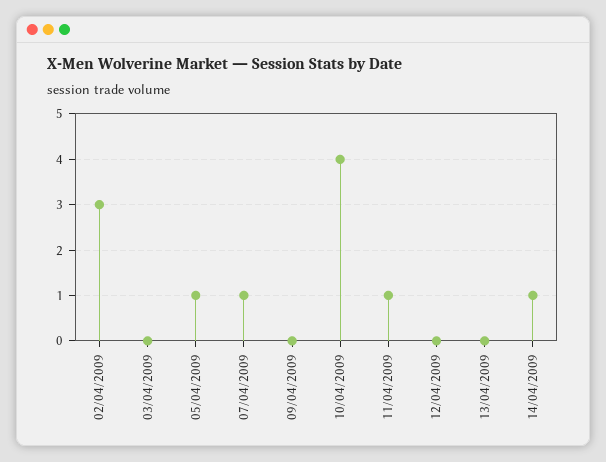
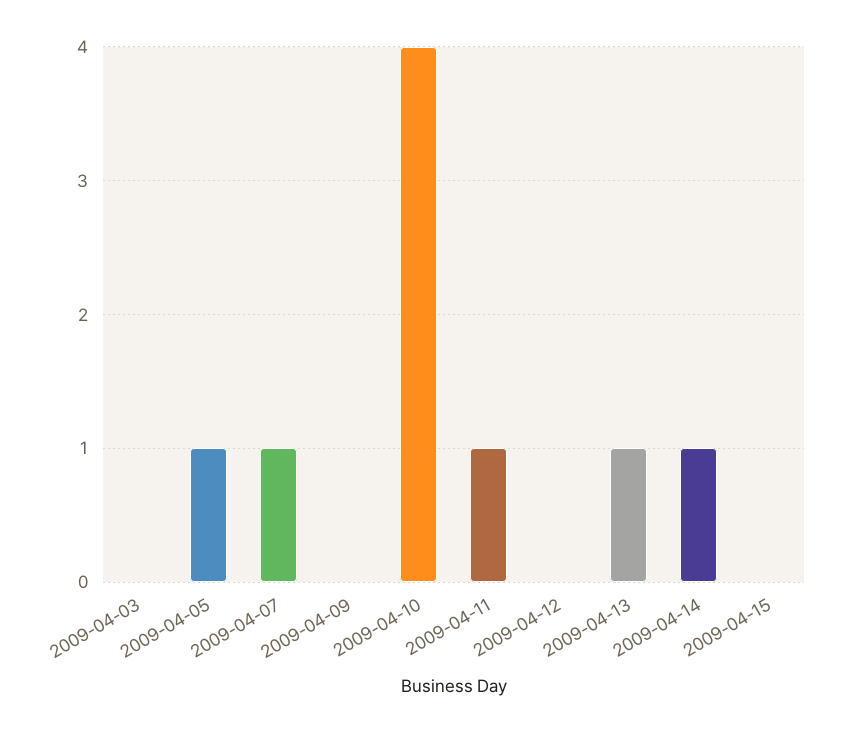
02/04/2009: 3 -> none
13/04/2009: 0 -> 1
2009-04-15: none -> 0

